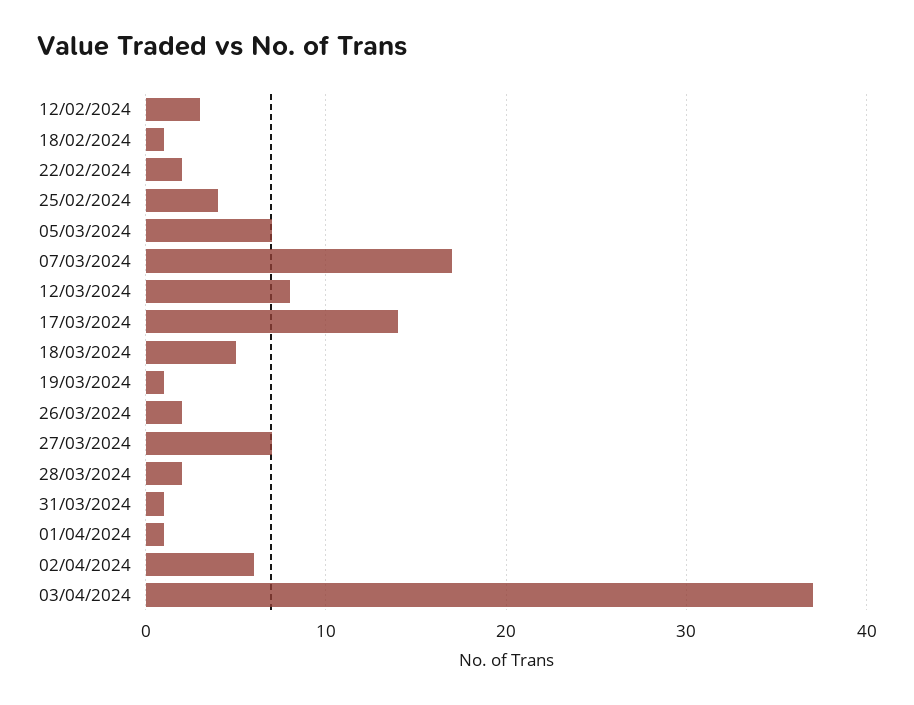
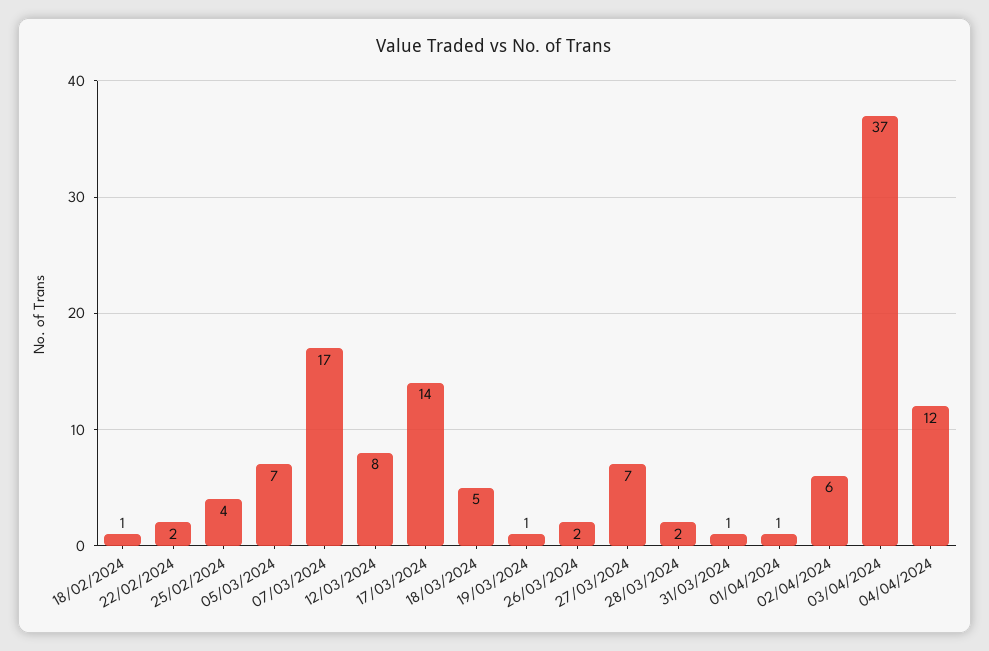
12/02/2024: 3 -> none
04/04/2024: none -> 12

